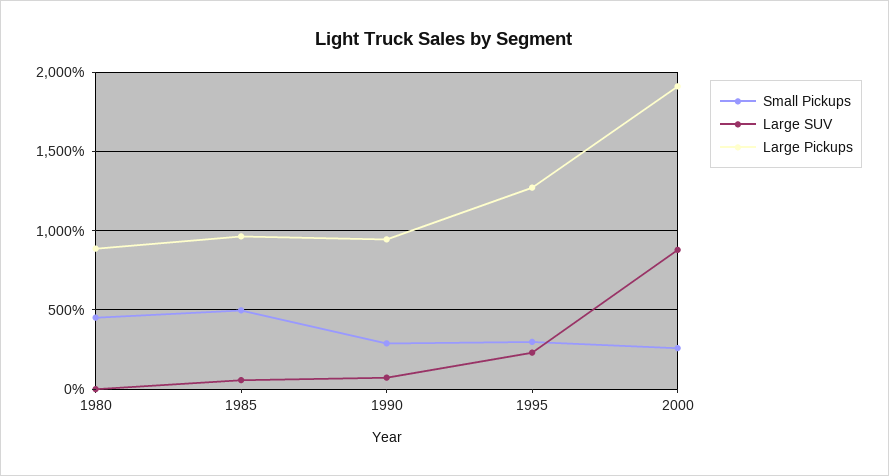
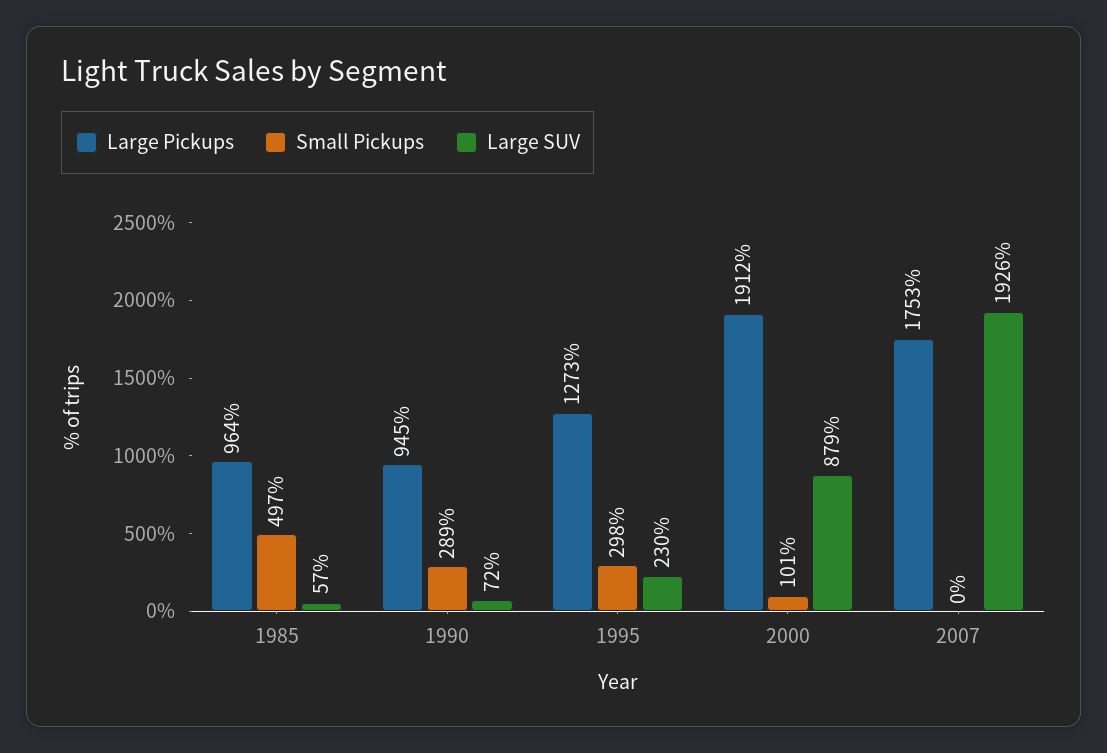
Small Pickups, 1980: 450 -> none
Large SUV, 1980: 0 -> none
Large Pickups, 1980: 900 -> none
Small Pickups, 2000: 250 -> 101
Large Pickups, 2007: none -> 1753
Small Pickups, 2007: none -> 0
Large SUV, 2007: none -> 1926

